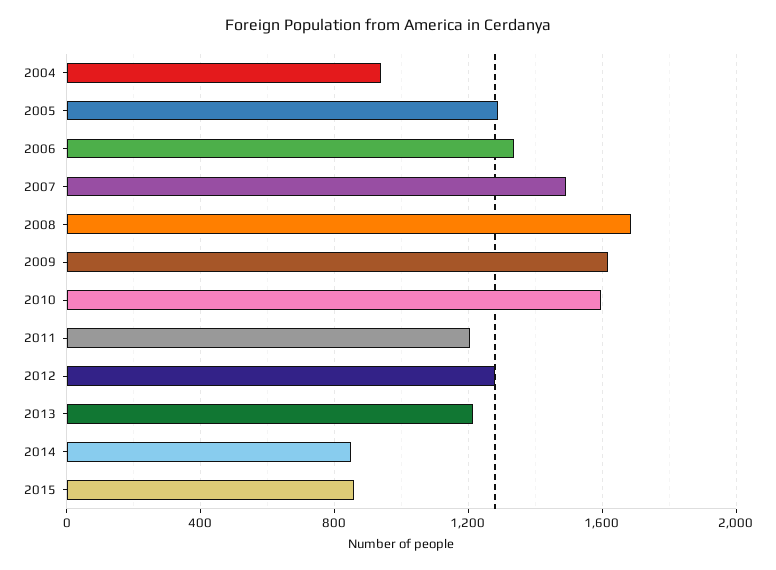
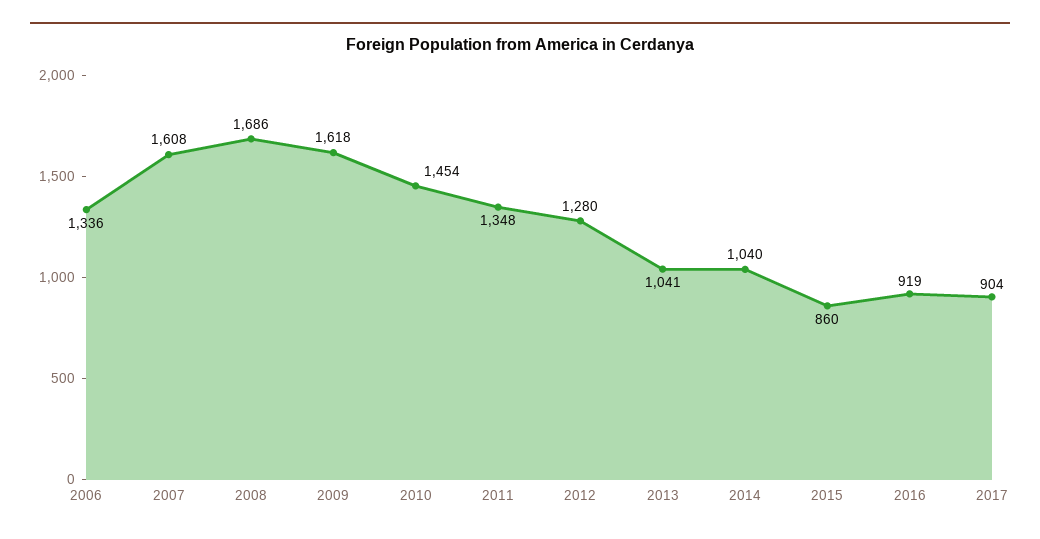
2004: 950 -> none
2005: 1300 -> none
2007: 1500 -> 1608
2010: 1600 -> 1454
2011: 1200 -> 1348
2013: 1200 -> 1041
2014: 850 -> 1040
2016: none -> 919
2017: none -> 904

